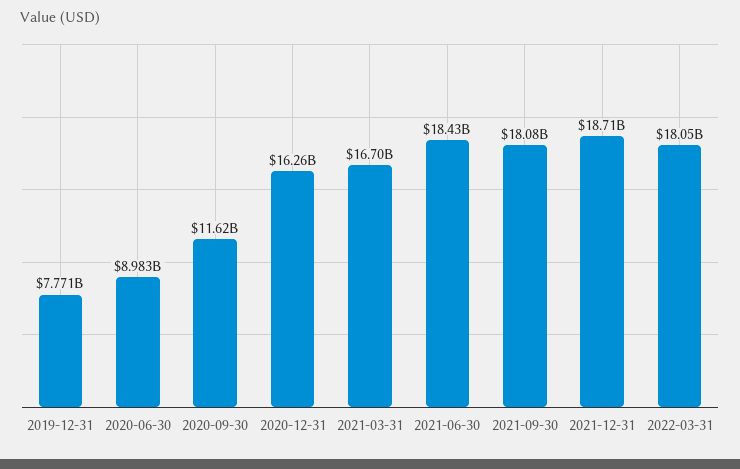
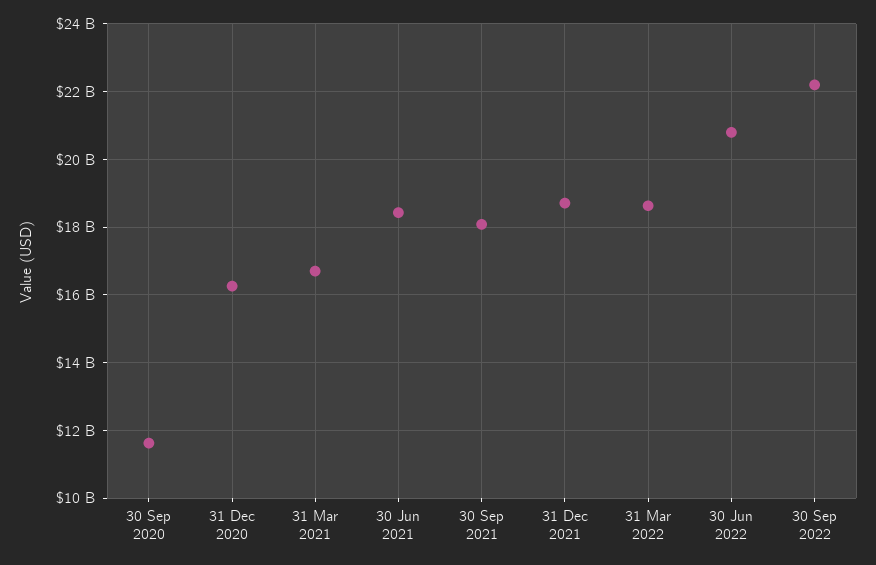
2019-12-31: 7771000000 -> none
2020-06-30: 8983000000 -> none
2022-03-31: 18050000000 -> 18600000000
30 Jun 2022: none -> 20800000000
30 Sep 2022: none -> 22200000000

